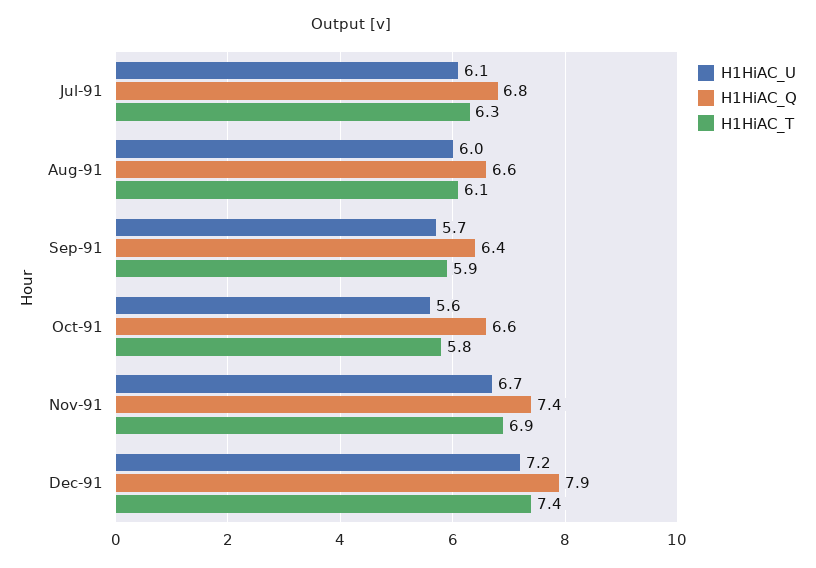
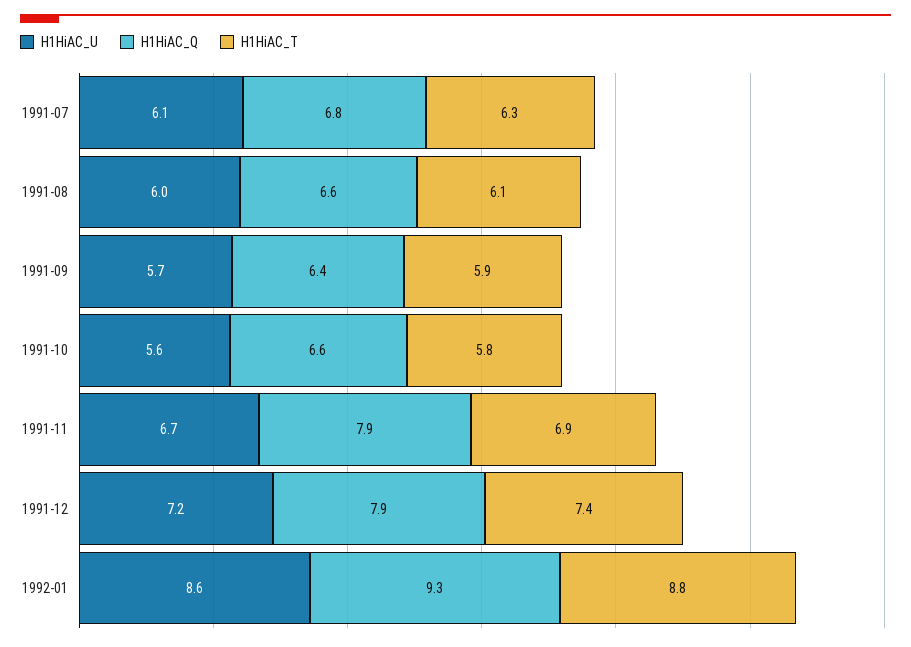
H1HiAC_Q, Nov-91: 7.4 -> 7.9
H1HiAC_U, 1992-01: none -> 8.6
H1HiAC_Q, 1992-01: none -> 9.3
H1HiAC_T, 1992-01: none -> 8.8

